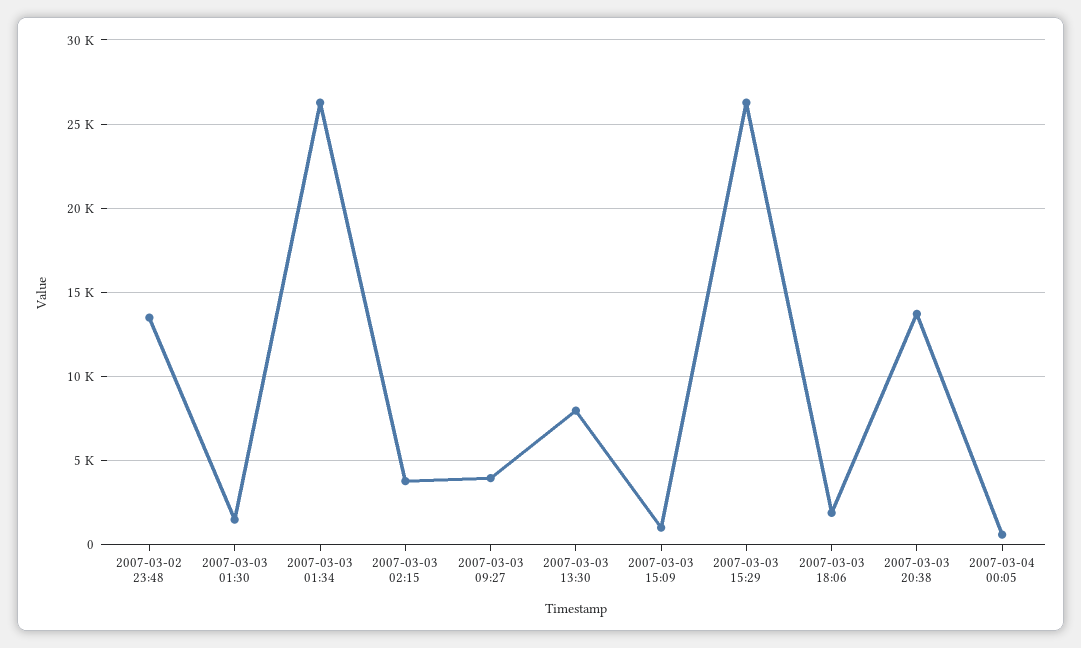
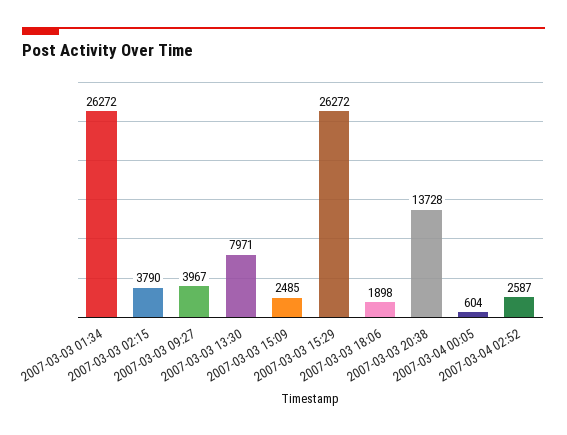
2007-03-02 23:48: 13500 -> none
2007-03-03 01:30: 1500 -> none
2007-03-03 15:09: 1000 -> 2485
2007-03-04 02:52: none -> 2587

